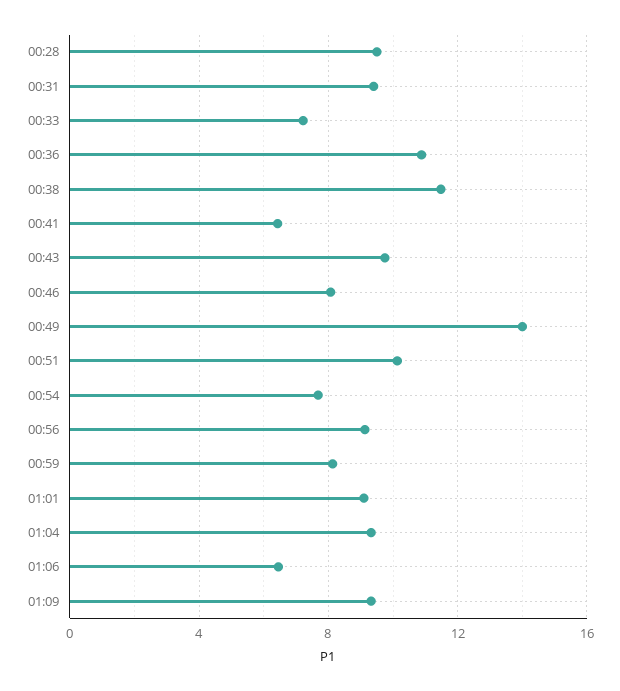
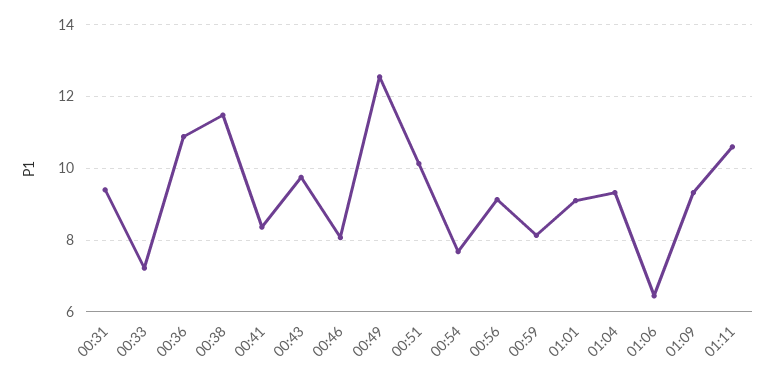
00:28: 9.5 -> none
00:41: 6.5 -> 8.4
00:49: 14 -> 12.6
01:11: none -> 10.6

